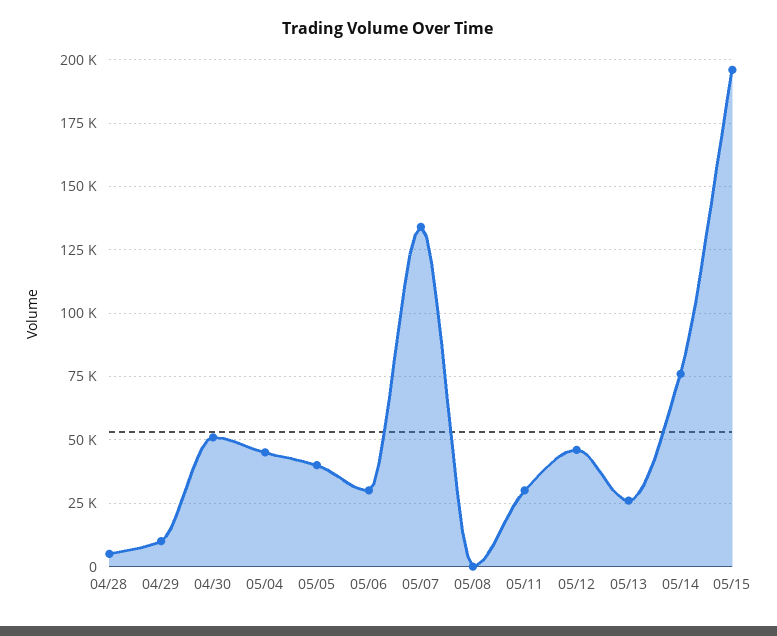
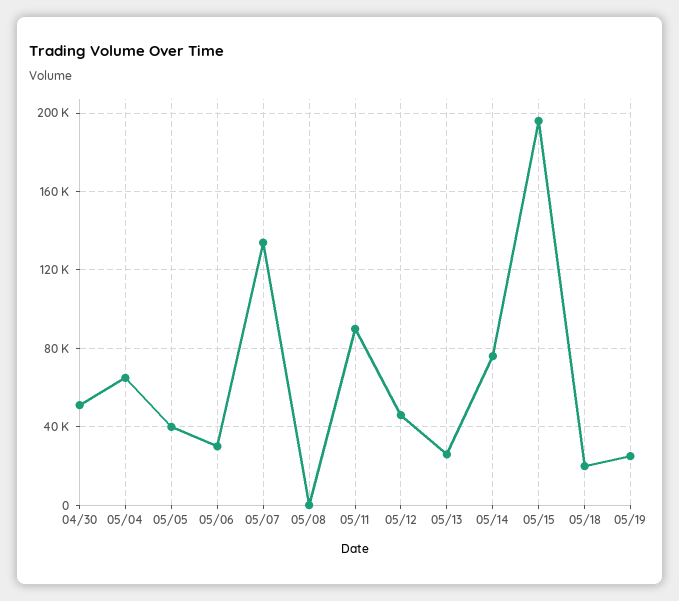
04/28: 5000 -> none
04/29: 10000 -> none
05/04: 45000 -> 65000
05/11: 30000 -> 90000
05/18: none -> 20000
05/19: none -> 25000

